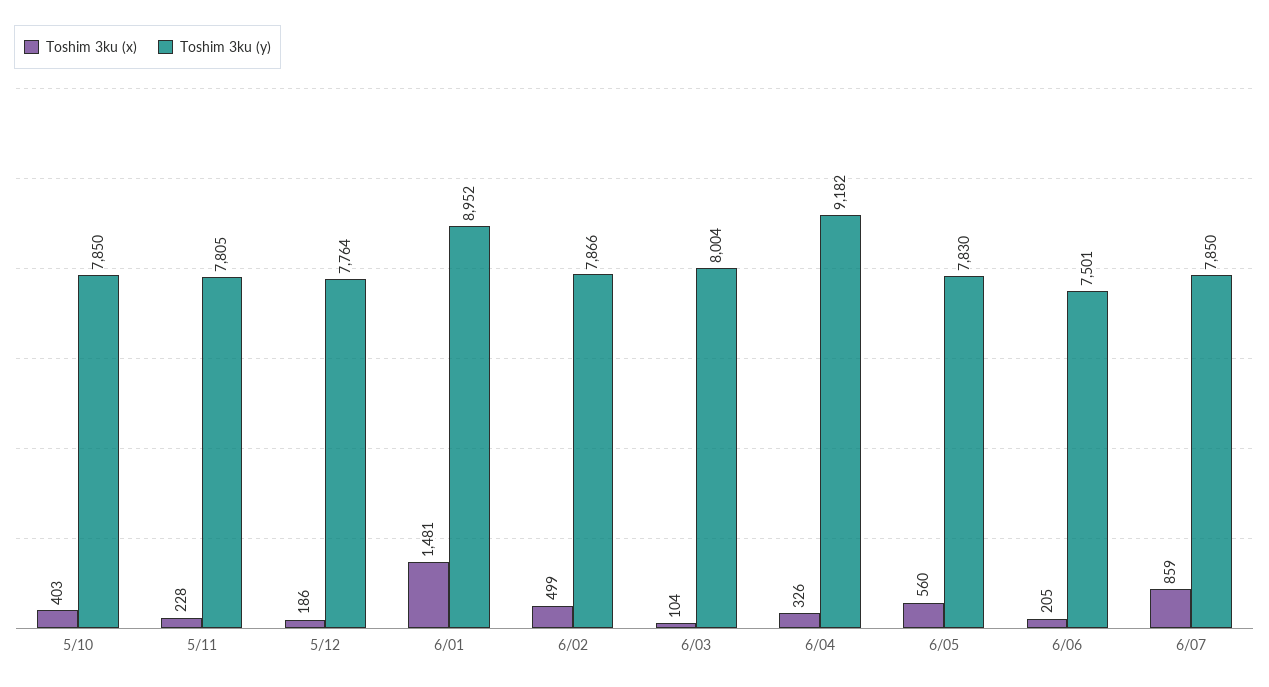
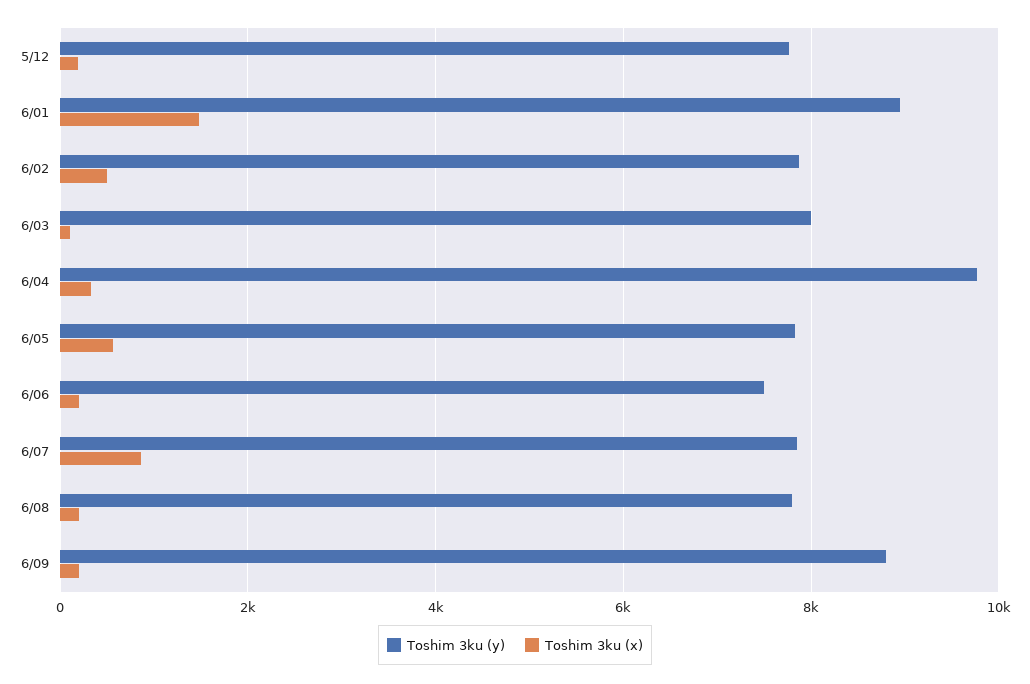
Toshim 3ku (x), 5/10: 403 -> none
Toshim 3ku (y), 5/10: 7850 -> none
Toshim 3ku (x), 5/11: 228 -> none
Toshim 3ku (y), 5/11: 7805 -> none
Toshim 3ku (y), 6/04: 9182 -> 9800
Toshim 3ku (y), 6/08: none -> 7800
Toshim 3ku (x), 6/08: none -> 200
Toshim 3ku (y), 6/09: none -> 8800
Toshim 3ku (x), 6/09: none -> 200

